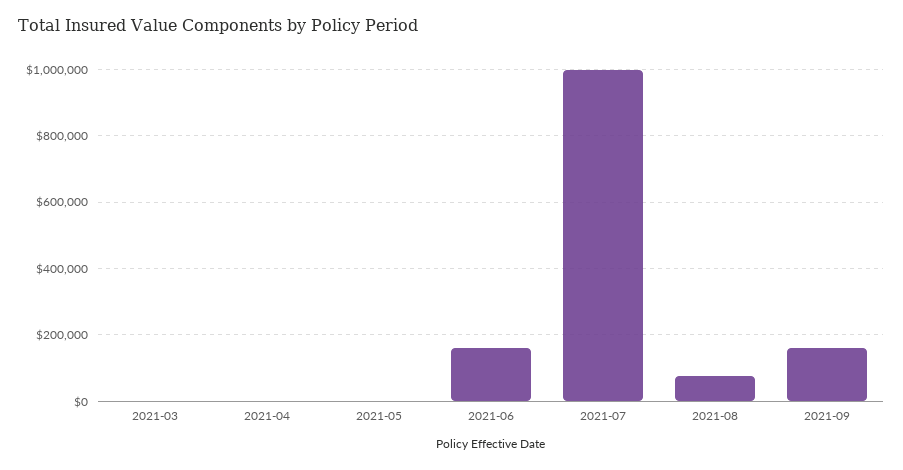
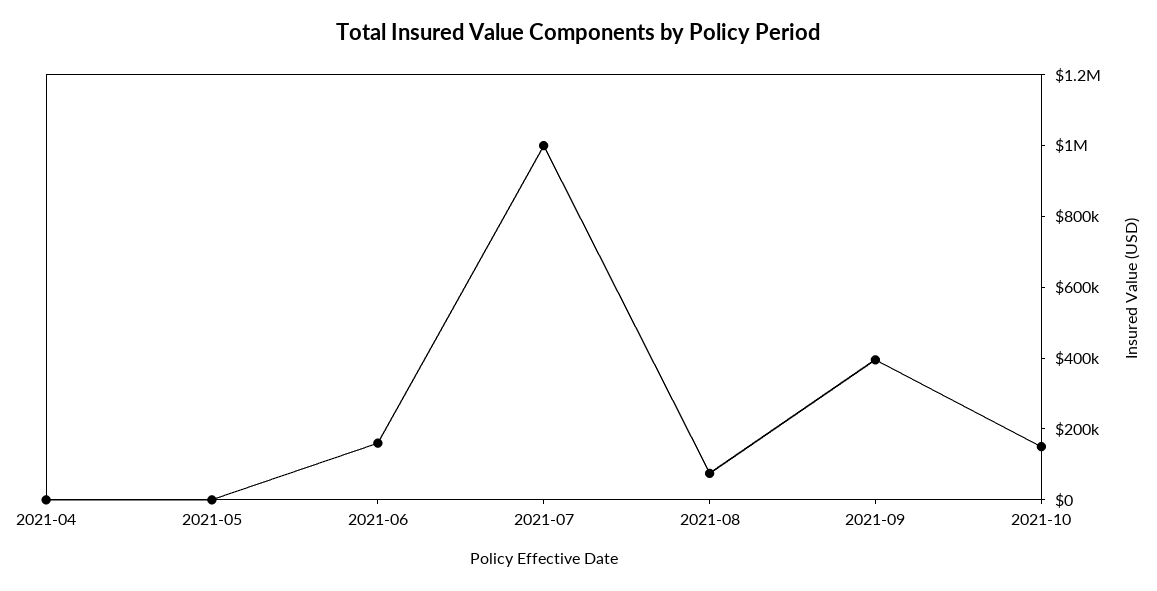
2021-03: 0 -> none
2021-09: 160000 -> 400000
2021-10: none -> 150000

